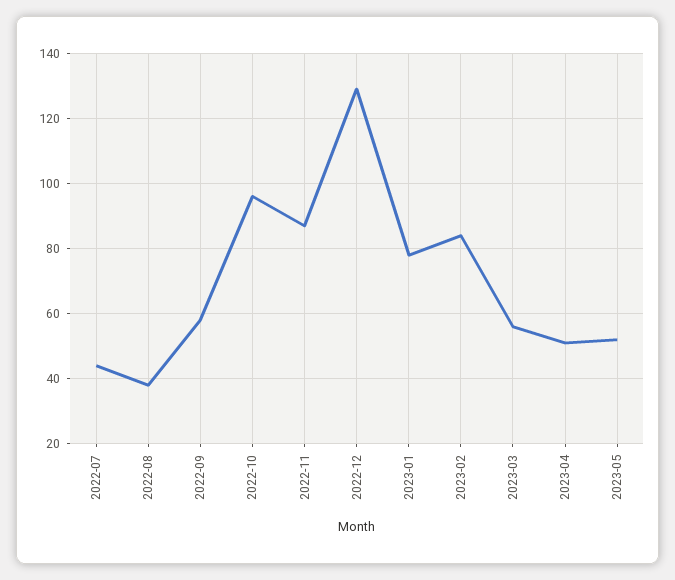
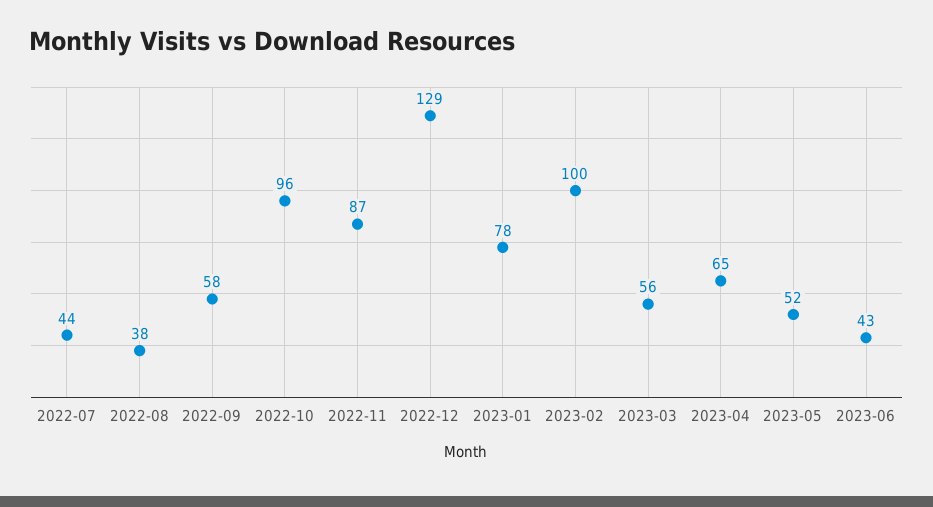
2023-02: 85 -> 100
2023-04: 50 -> 65
2023-06: none -> 43

